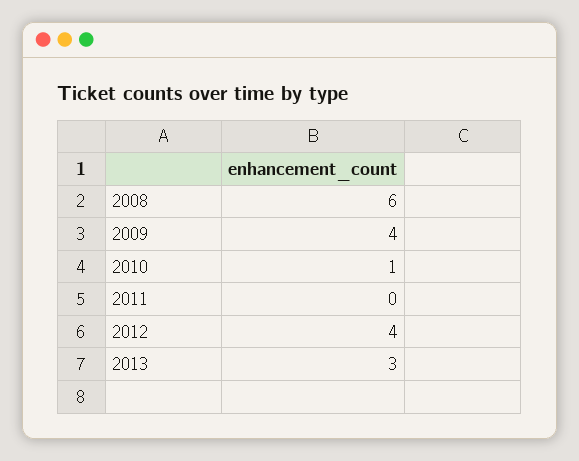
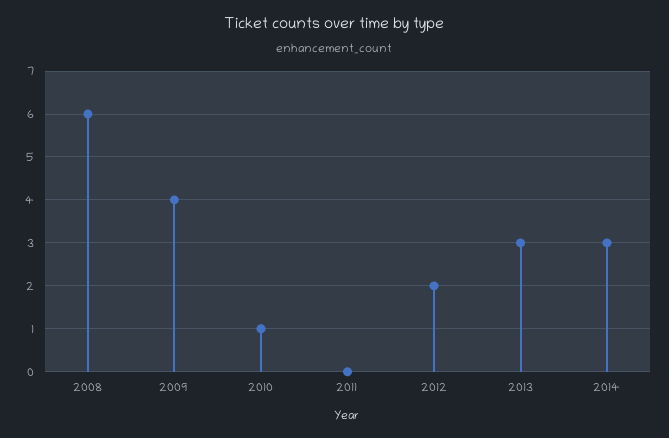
2012: 4 -> 2
2014: none -> 3

